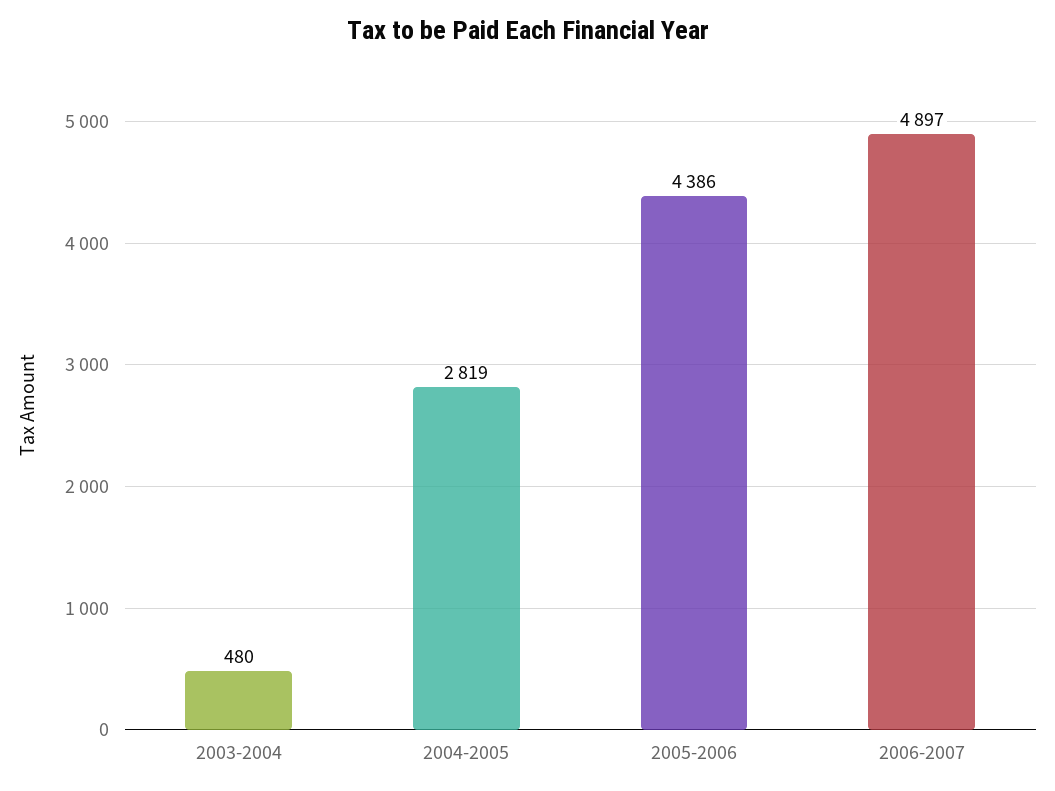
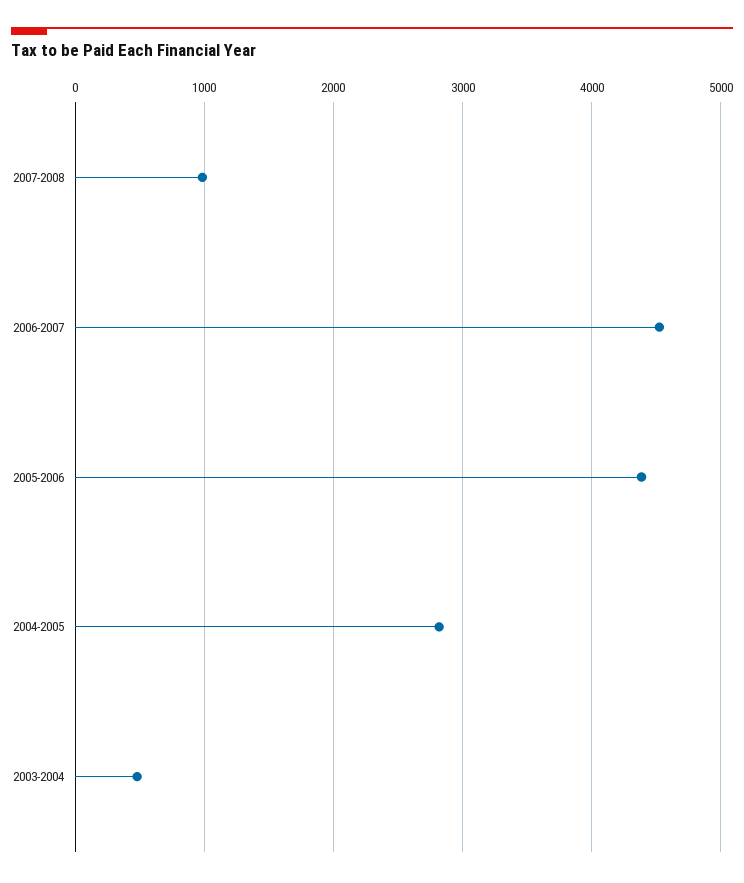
2006-2007: 4897 -> 4500
2007-2008: none -> 1000

